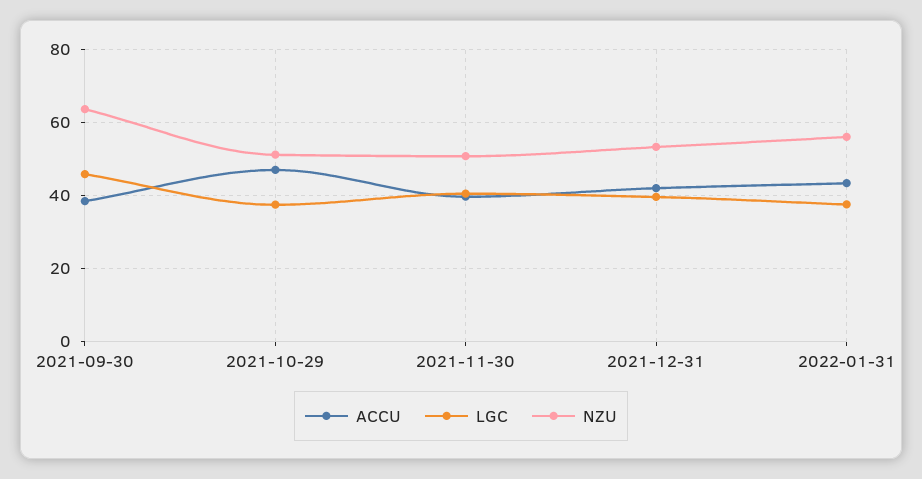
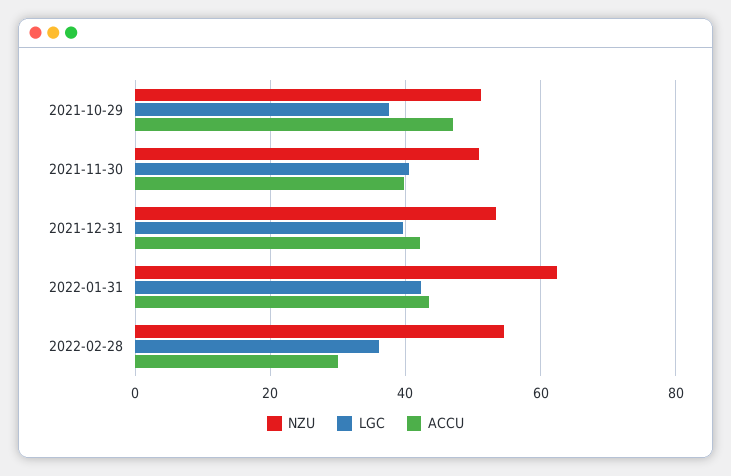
ACCU, 2021-09-30: 38 -> none
LGC, 2021-09-30: 46 -> none
NZU, 2021-09-30: 64 -> none
LGC, 2022-01-31: 38 -> 42
NZU, 2022-01-31: 56 -> 62
NZU, 2022-02-28: none -> 54
LGC, 2022-02-28: none -> 36
ACCU, 2022-02-28: none -> 30

